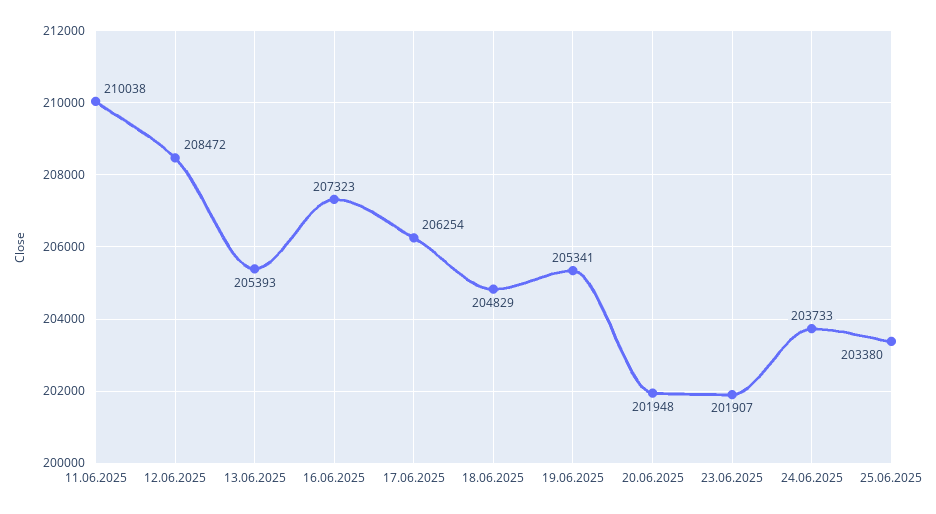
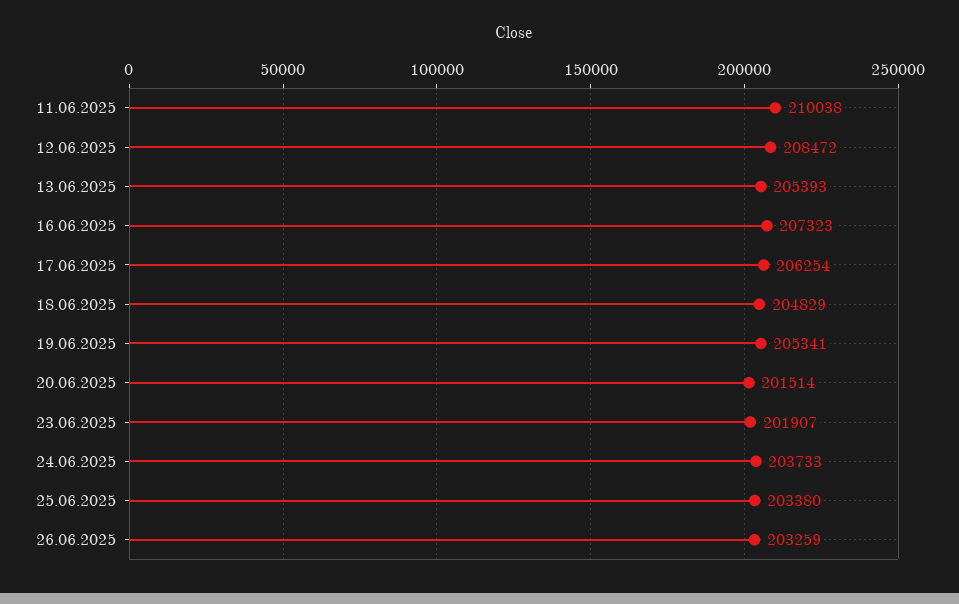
20.06.2025: 201948 -> 201514
26.06.2025: none -> 203259

